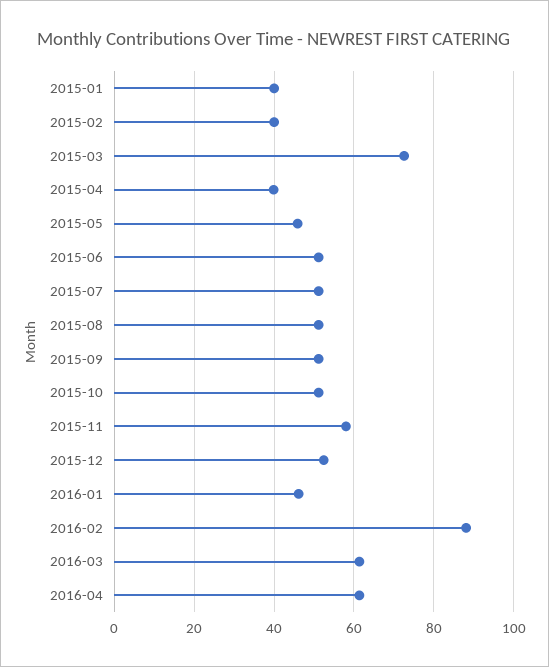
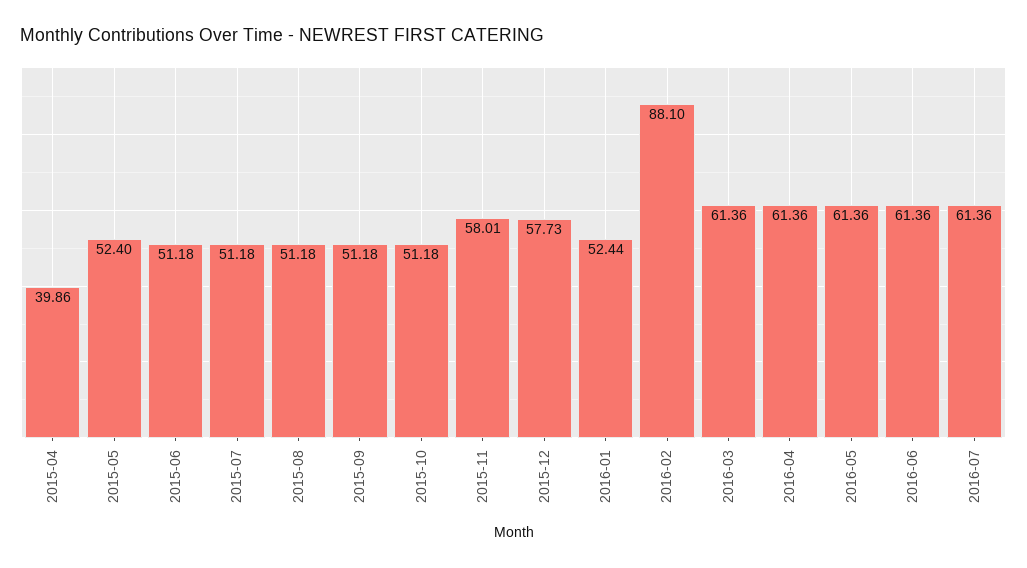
2015-01: 40 -> none
2015-02: 40 -> none
2015-03: 72 -> none
2015-05: 46 -> 52.4
2015-12: 52 -> 57.73
2016-01: 46 -> 52.44
2016-05: none -> 61.36
2016-06: none -> 61.36
2016-07: none -> 61.36

